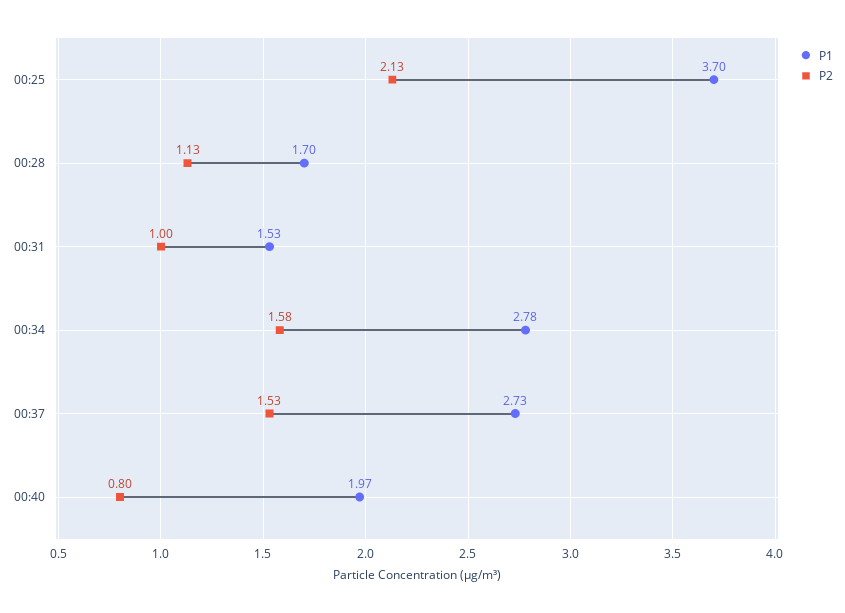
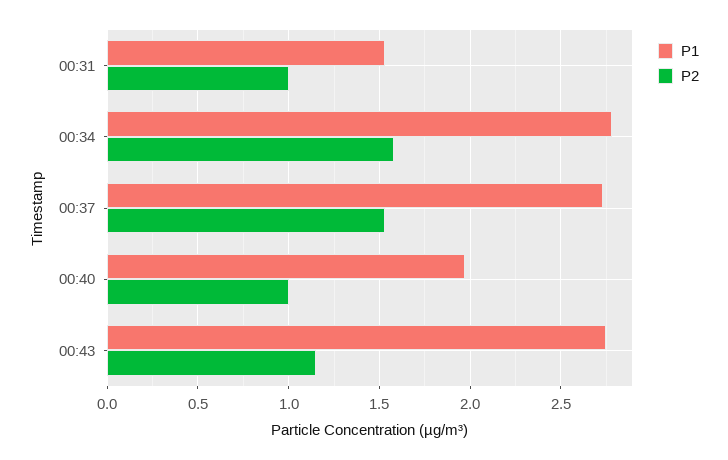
P1, 00:25: 3.7 -> none
P2, 00:25: 2.13 -> none
P1, 00:28: 1.7 -> none
P2, 00:28: 1.13 -> none
P2, 00:40: 0.8 -> 1
P1, 00:43: none -> 2.75
P2, 00:43: none -> 1.15

